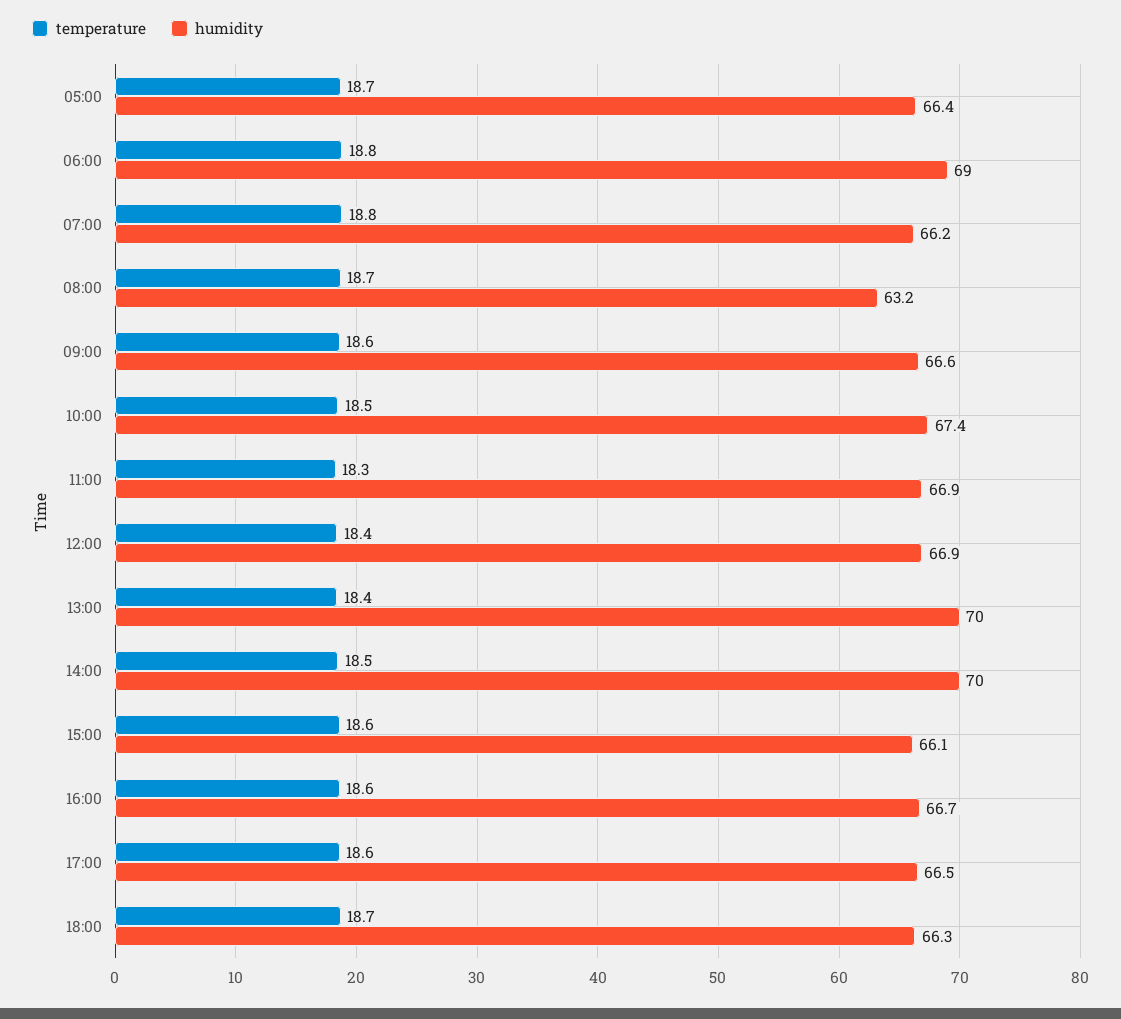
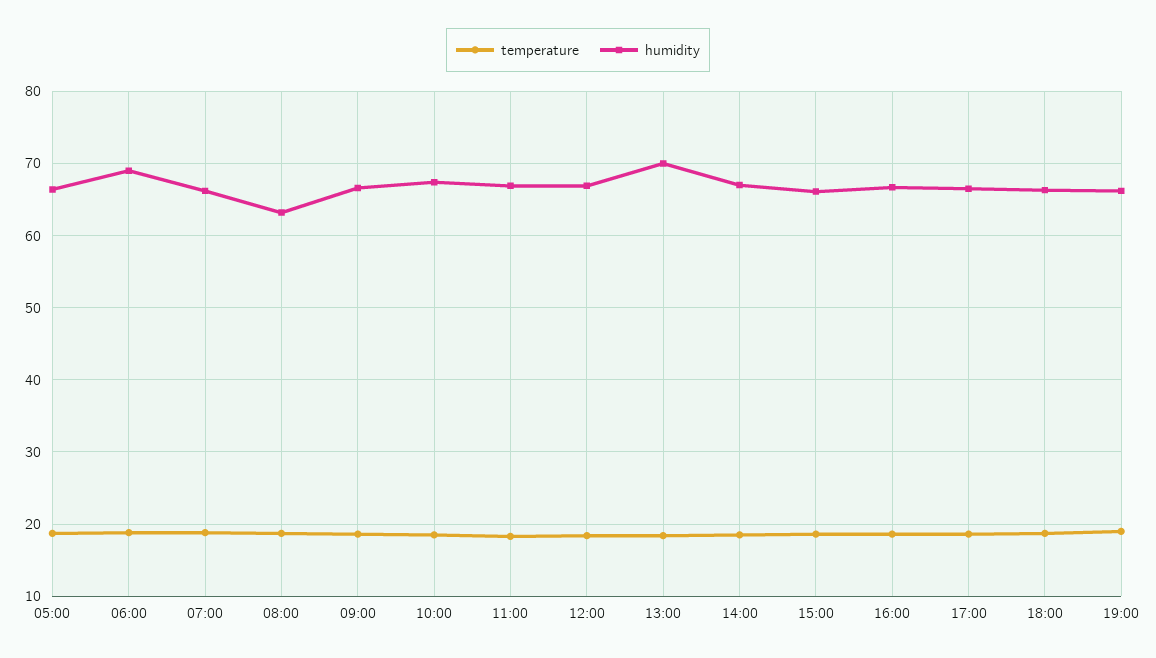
humidity, 14:00: 70 -> 67
temperature, 19:00: none -> 19
humidity, 19:00: none -> 66

